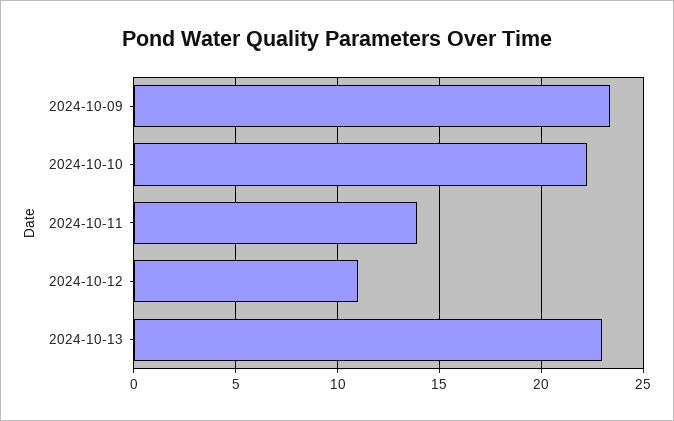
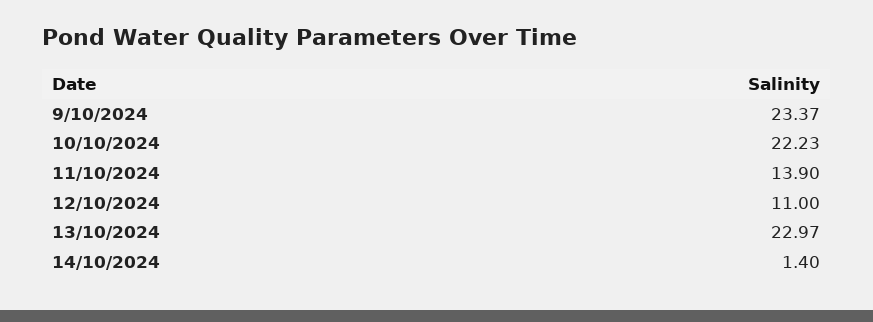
14/10/2024: none -> 1.4

